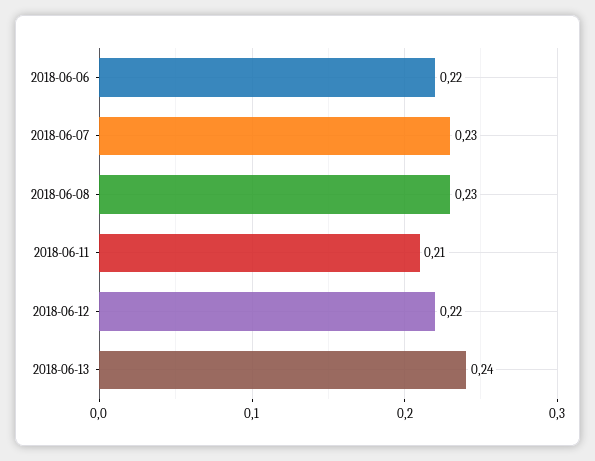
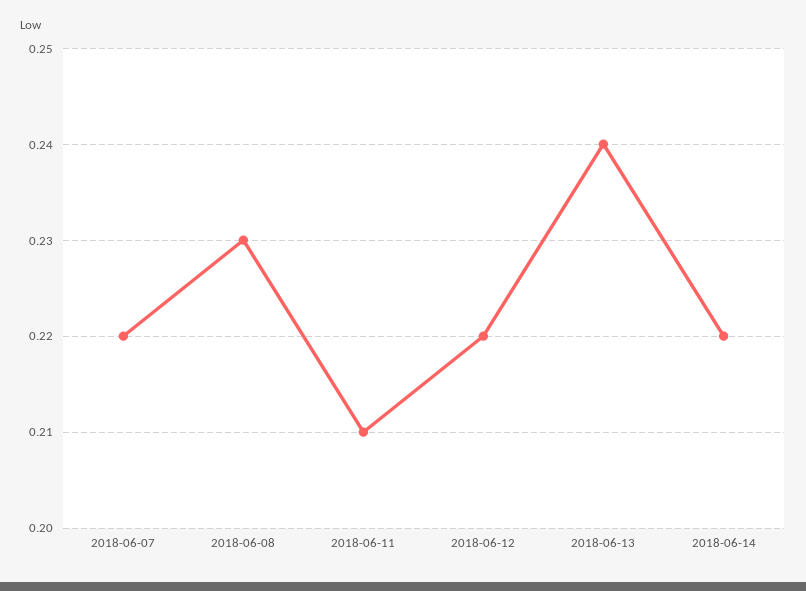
2018-06-06: 0.22 -> none
2018-06-07: 0.23 -> 0.22
2018-06-14: none -> 0.22

